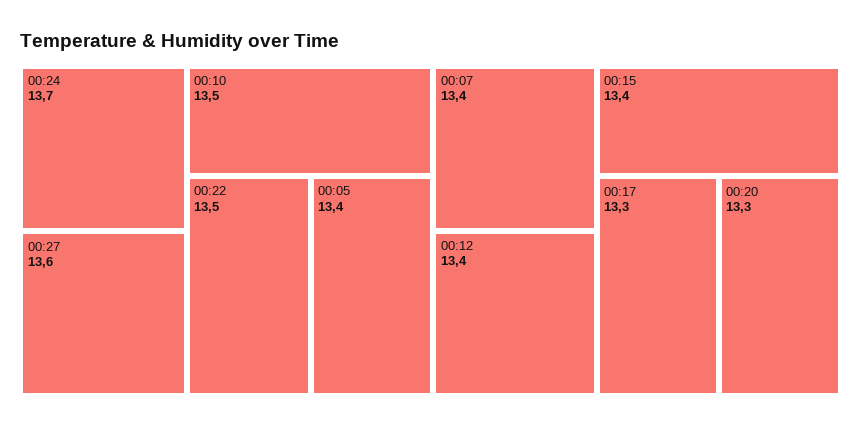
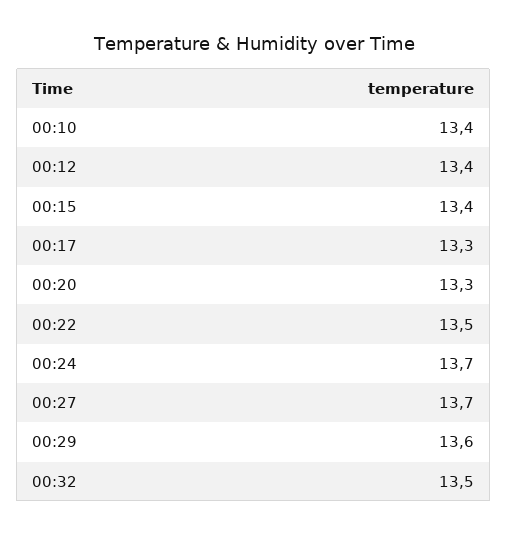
00:27: 13.6 -> 13.7
00:10: 13.5 -> 13.4
00:05: 13.4 -> none
00:07: 13.4 -> none
00:29: none -> 13.6
00:32: none -> 13.5

